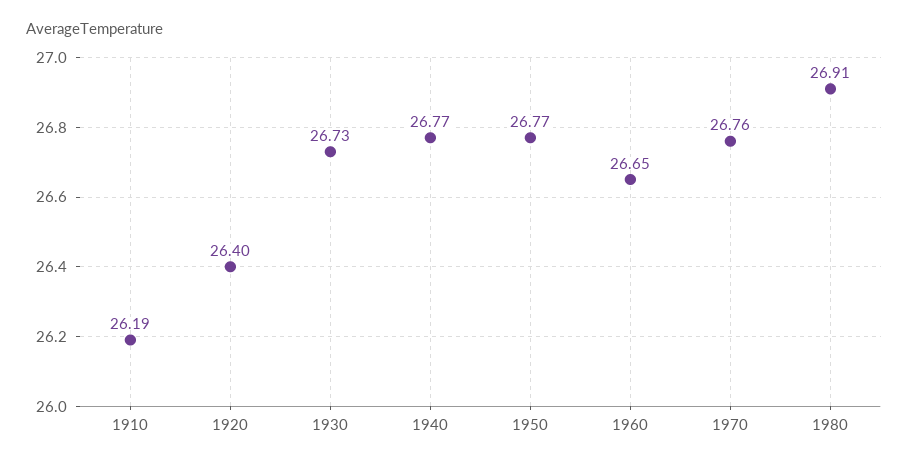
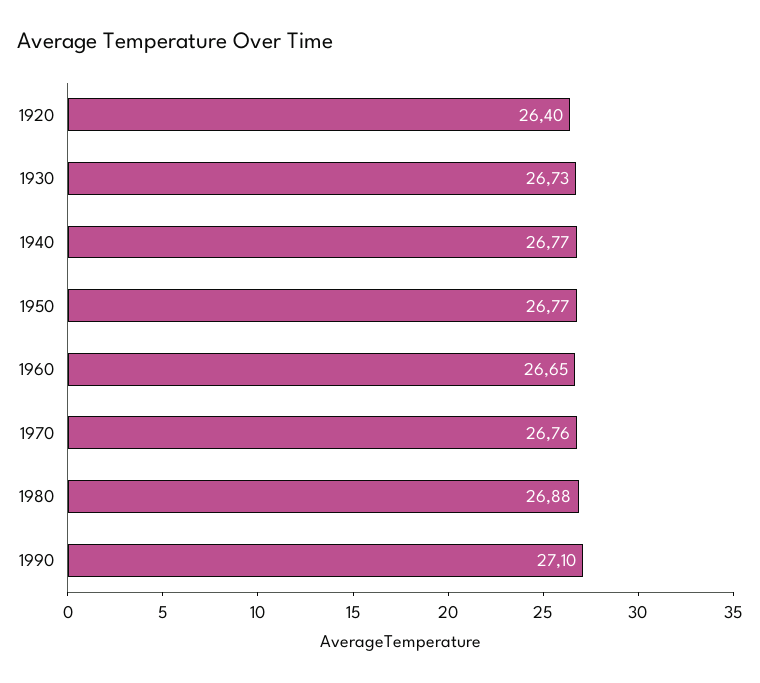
1910: 26.19 -> none
1980: 26.91 -> 26.88
1990: none -> 27.1

